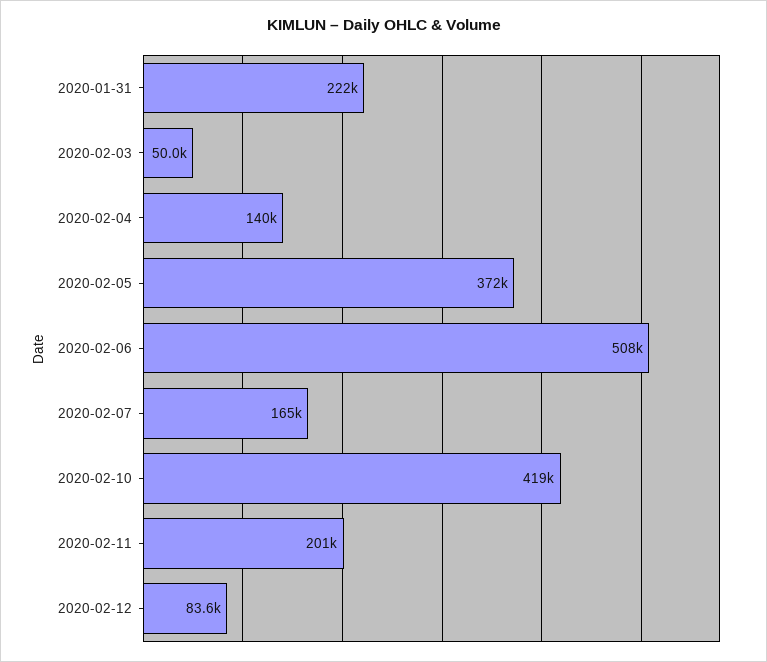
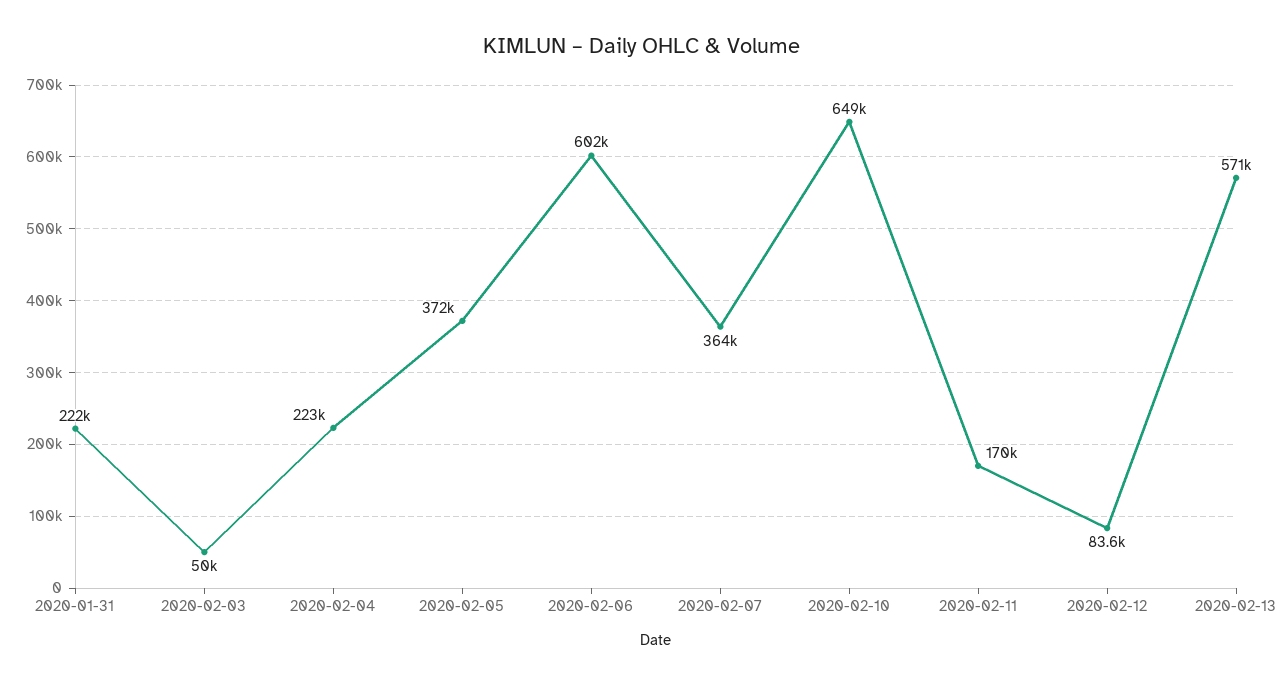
2020-02-04: 140000 -> 223000
2020-02-06: 508000 -> 602000
2020-02-07: 165000 -> 364000
2020-02-10: 419000 -> 649000
2020-02-11: 201000 -> 170000
2020-02-13: none -> 571000

